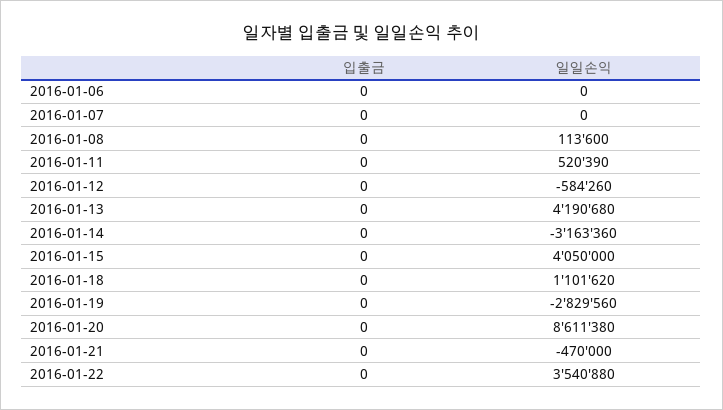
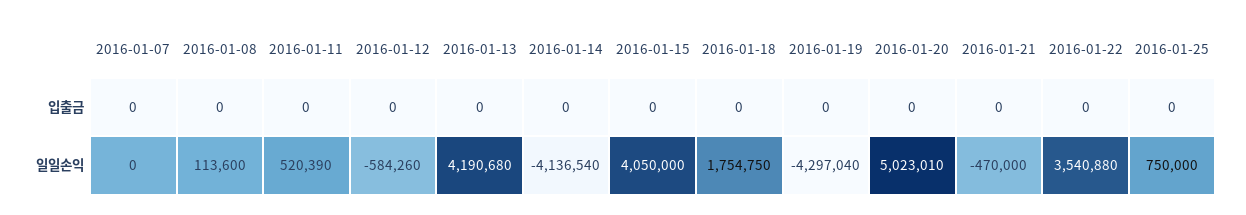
입출금, 2016-01-06: 0 -> none
일일손익, 2016-01-06: 0 -> none
일일손익, 2016-01-14: -3163360 -> -4136540
일일손익, 2016-01-18: 1101620 -> 1754750
일일손익, 2016-01-19: -2829560 -> -4297040
일일손익, 2016-01-20: 8611380 -> 5023010
입출금, 2016-01-25: none -> 0
일일손익, 2016-01-25: none -> 750000

